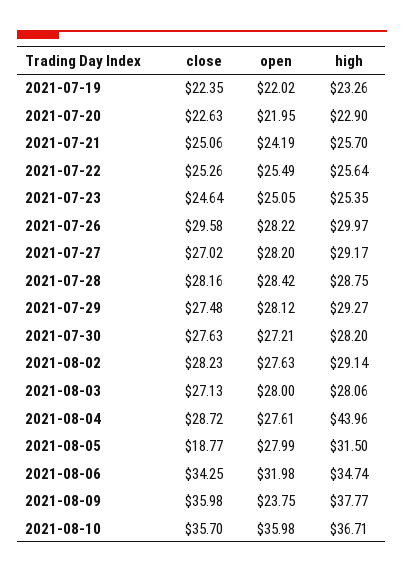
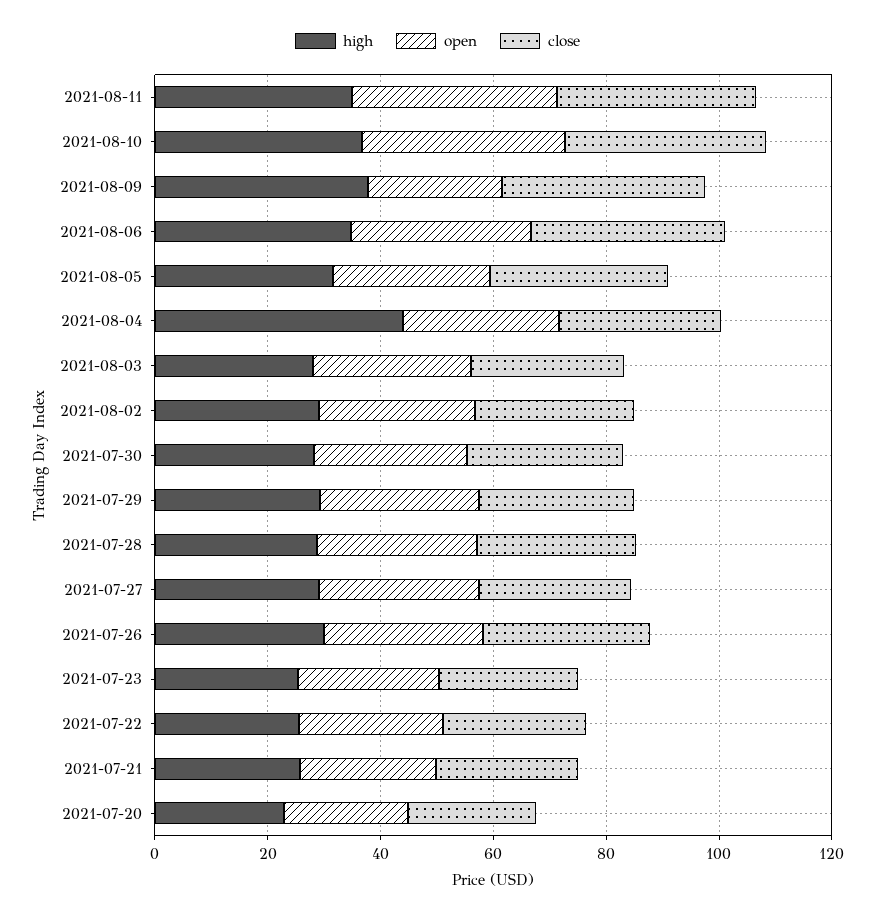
close, 2021-07-19: 22.35 -> none
open, 2021-07-19: 22.02 -> none
high, 2021-07-19: 23.26 -> none
close, 2021-08-05: 18.77 -> 30
high, 2021-08-11: none -> 35
open, 2021-08-11: none -> 35
close, 2021-08-11: none -> 35

